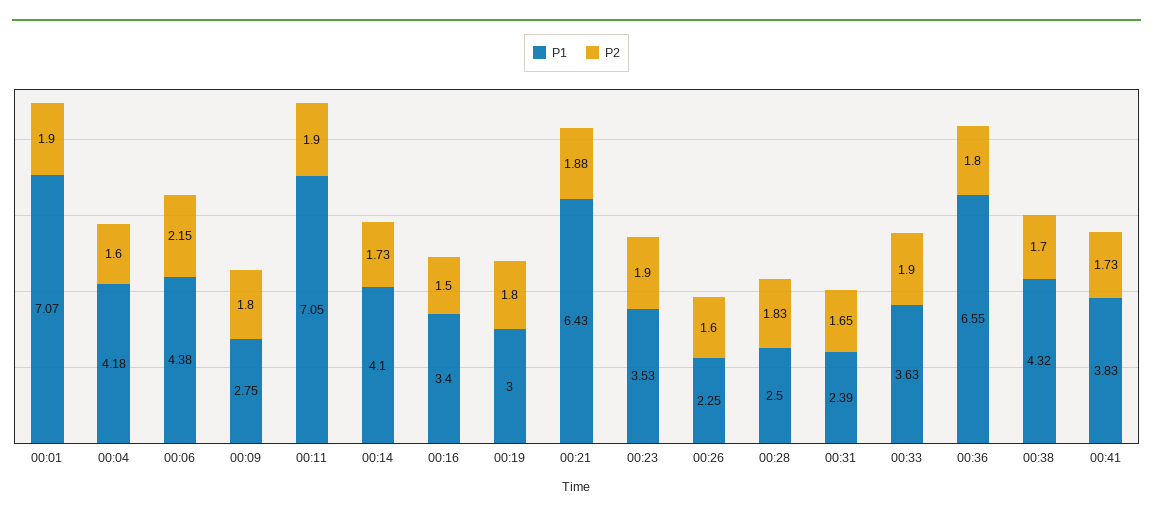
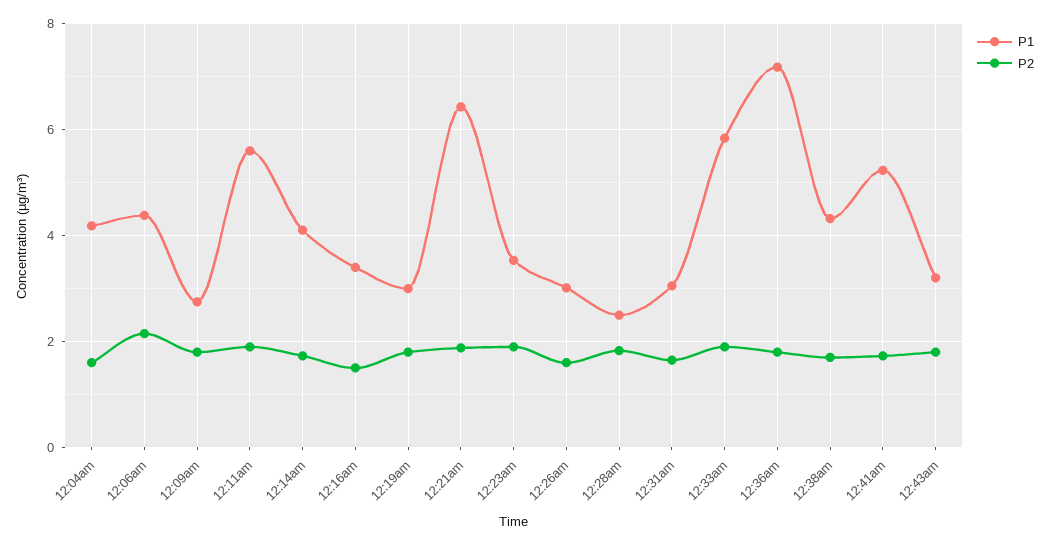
P1, 00:01: 7.07 -> none
P2, 00:01: 1.9 -> none
P1, 00:11: 7.05 -> 5.6
P1, 00:26: 2.25 -> 3
P1, 00:31: 2.39 -> 3
P1, 00:33: 3.63 -> 5.8
P1, 00:36: 6.55 -> 7.2
P1, 00:41: 3.83 -> 5.2
P1, 12:43am: none -> 3.2
P2, 12:43am: none -> 1.8

